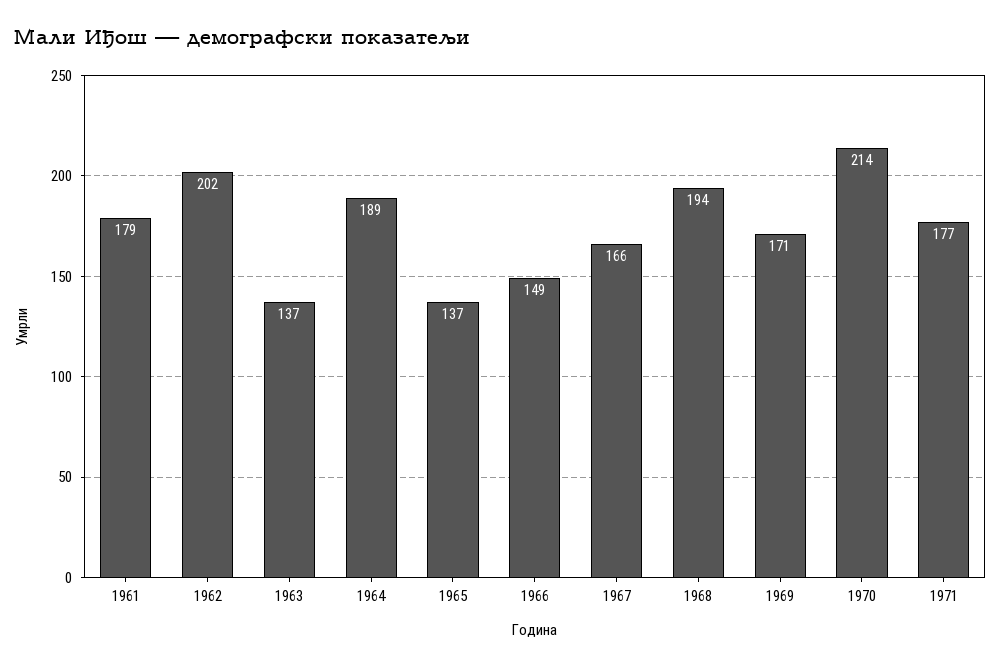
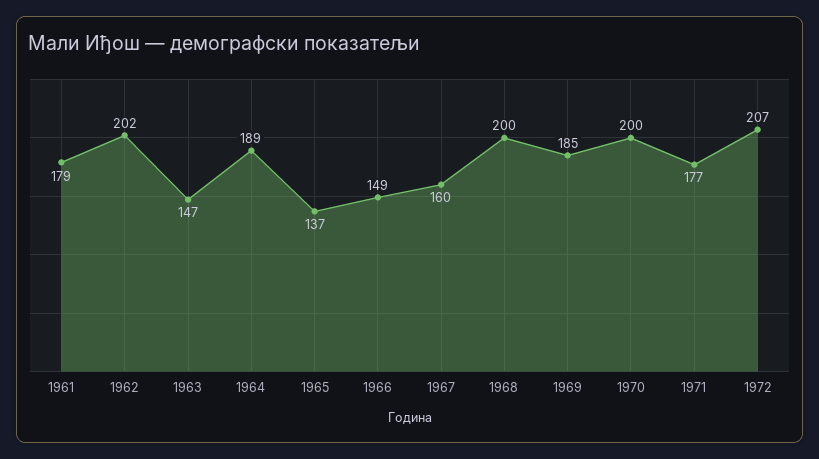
1963: 137 -> 147
1967: 166 -> 160
1968: 194 -> 200
1969: 171 -> 185
1970: 214 -> 200
1972: none -> 207

